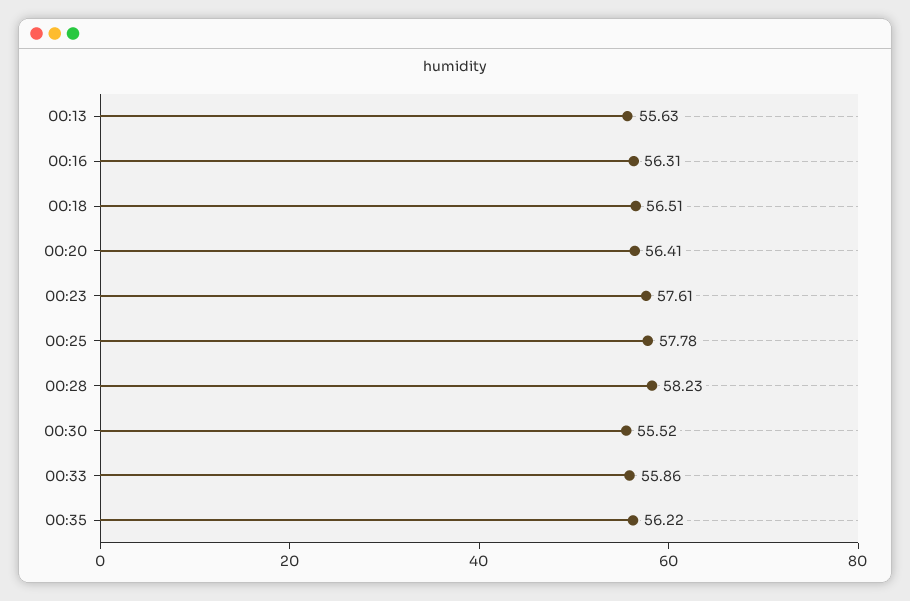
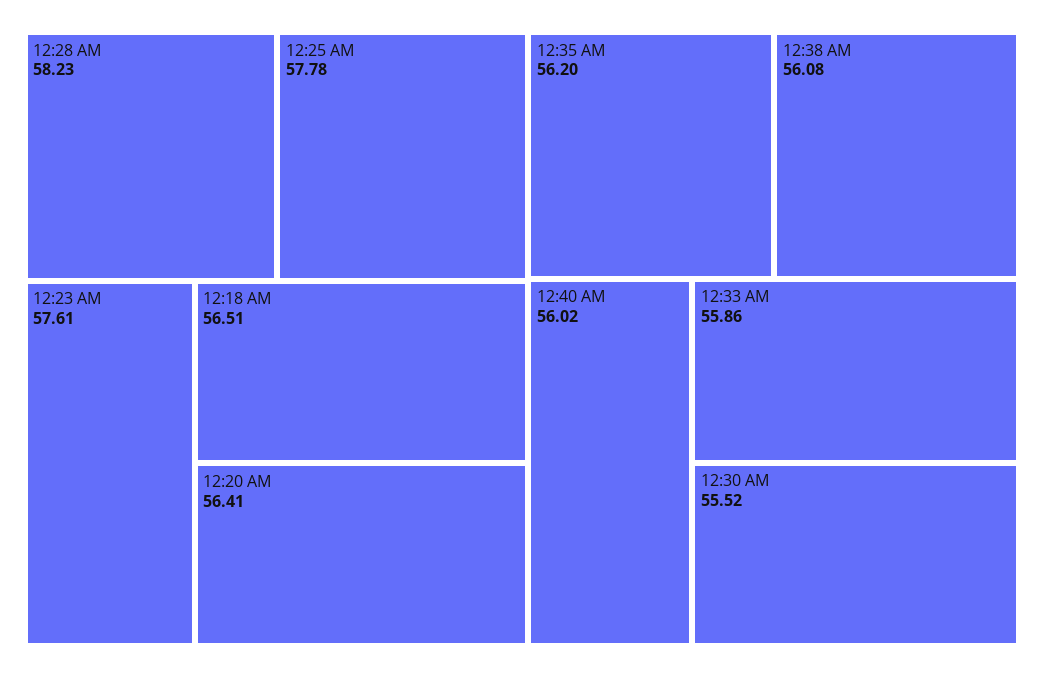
00:13: 55.63 -> none
00:16: 56.31 -> none
00:35: 56.22 -> 56.2
12:38 AM: none -> 56.08
12:40 AM: none -> 56.02

